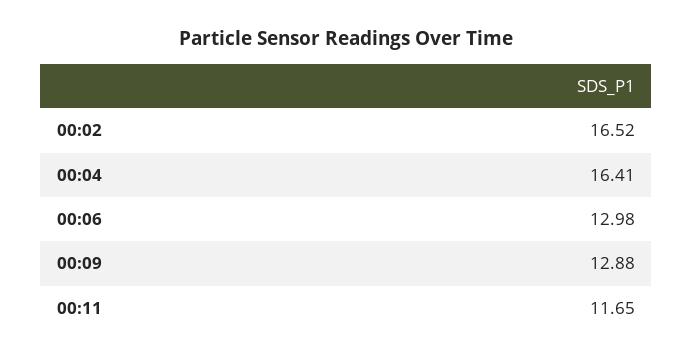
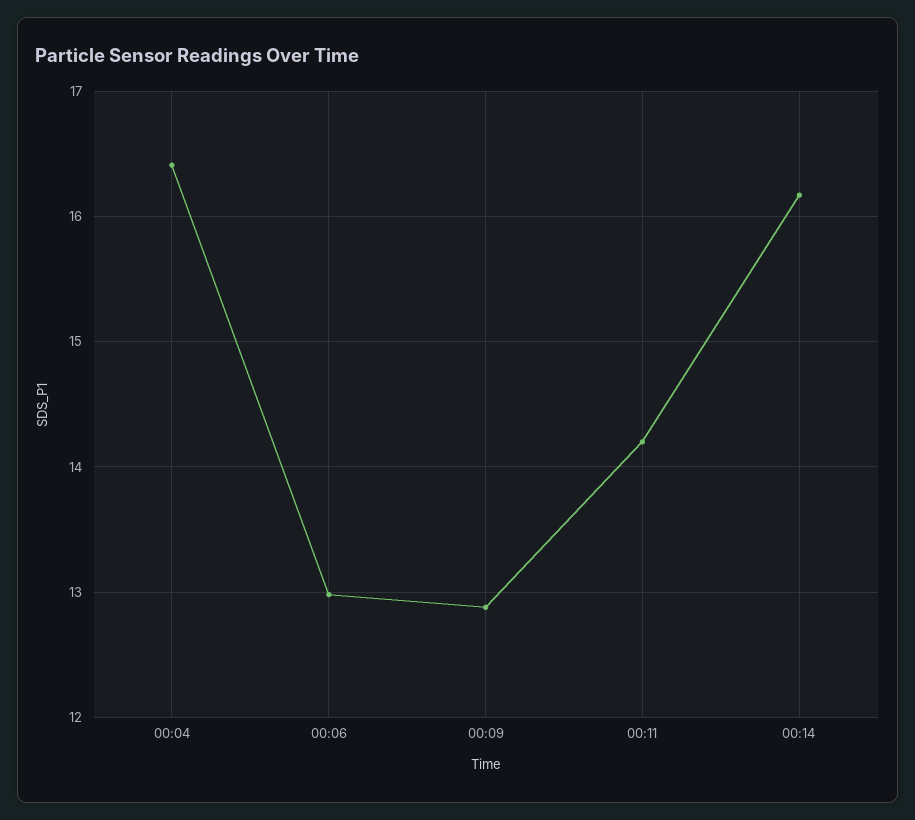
00:02: 16.52 -> none
00:11: 11.65 -> 14.2
00:14: none -> 16.2

